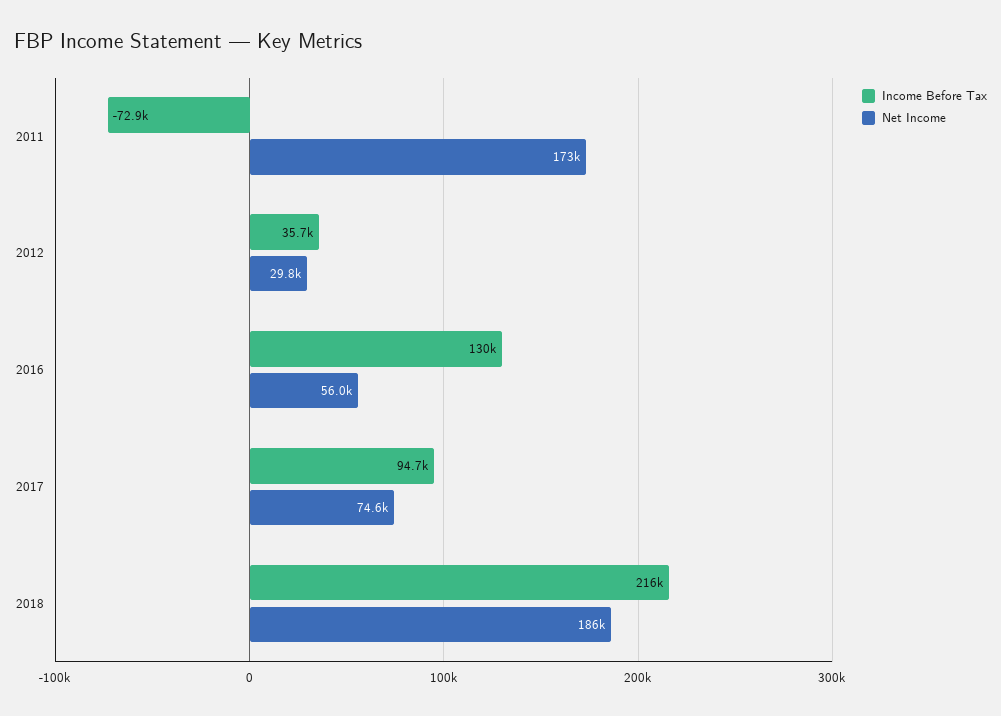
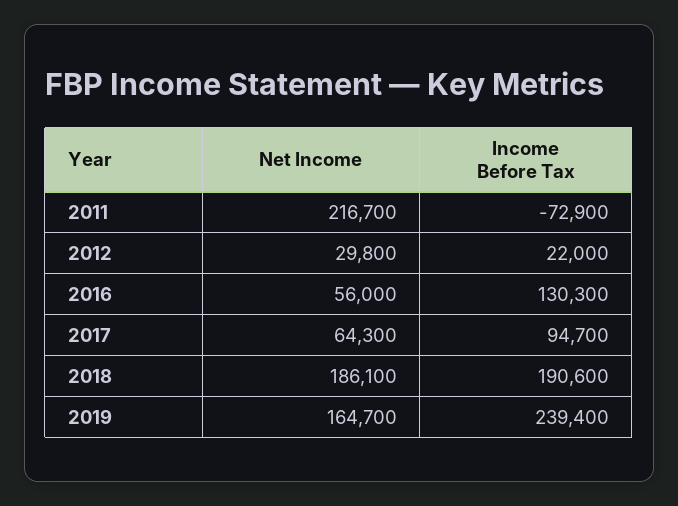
Net Income, 2011: 173000 -> 216700
Income Before Tax, 2012: 35700 -> 22000
Net Income, 2017: 74600 -> 64300
Income Before Tax, 2018: 216000 -> 190600
Net Income, 2019: none -> 164700
Income Before Tax, 2019: none -> 239400

